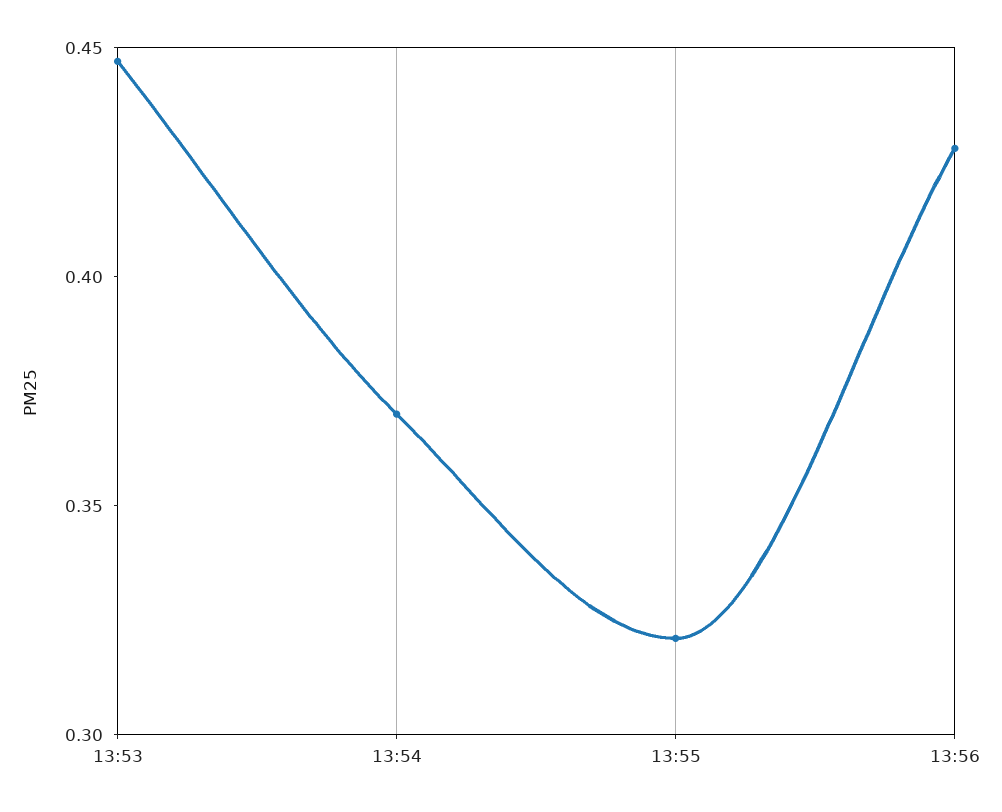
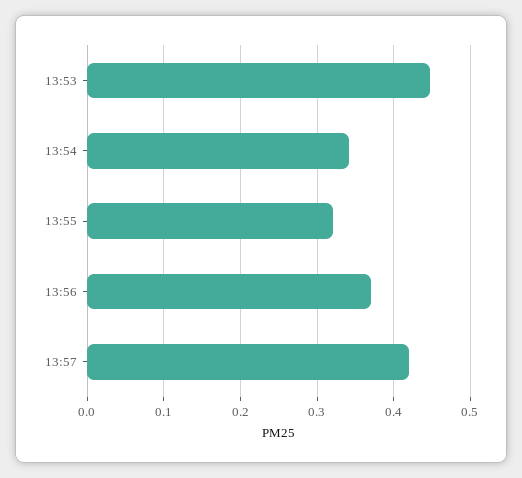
13:54: 0.37 -> 0.34
13:56: 0.43 -> 0.37
13:57: none -> 0.42

